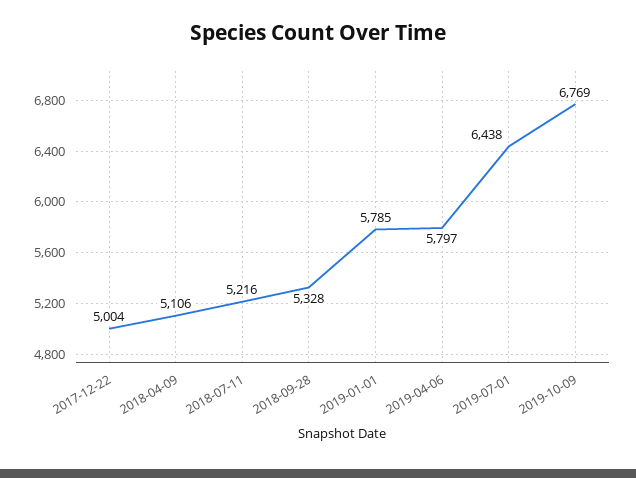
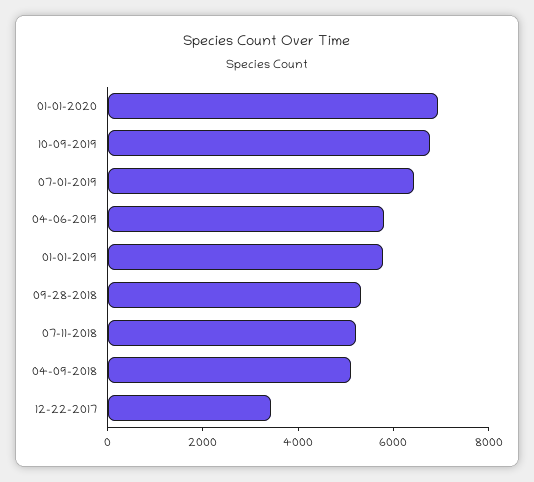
2017-12-22: 5004 -> 3500
01-01-2020: none -> 7000

